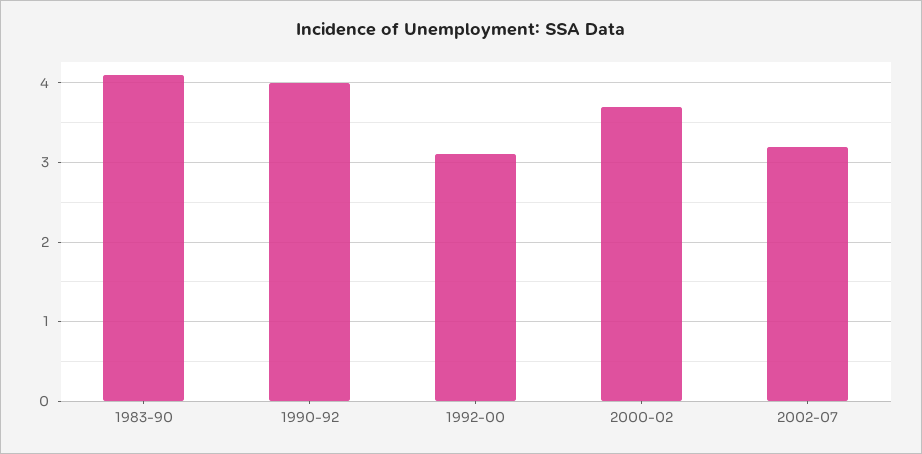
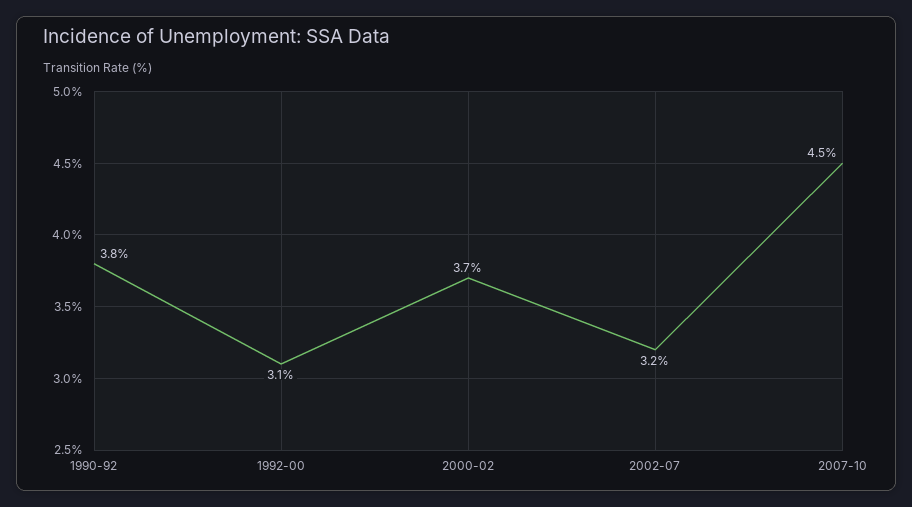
1983-90: 4.1 -> none
1990-92: 4 -> 3.8
2007-10: none -> 4.5

